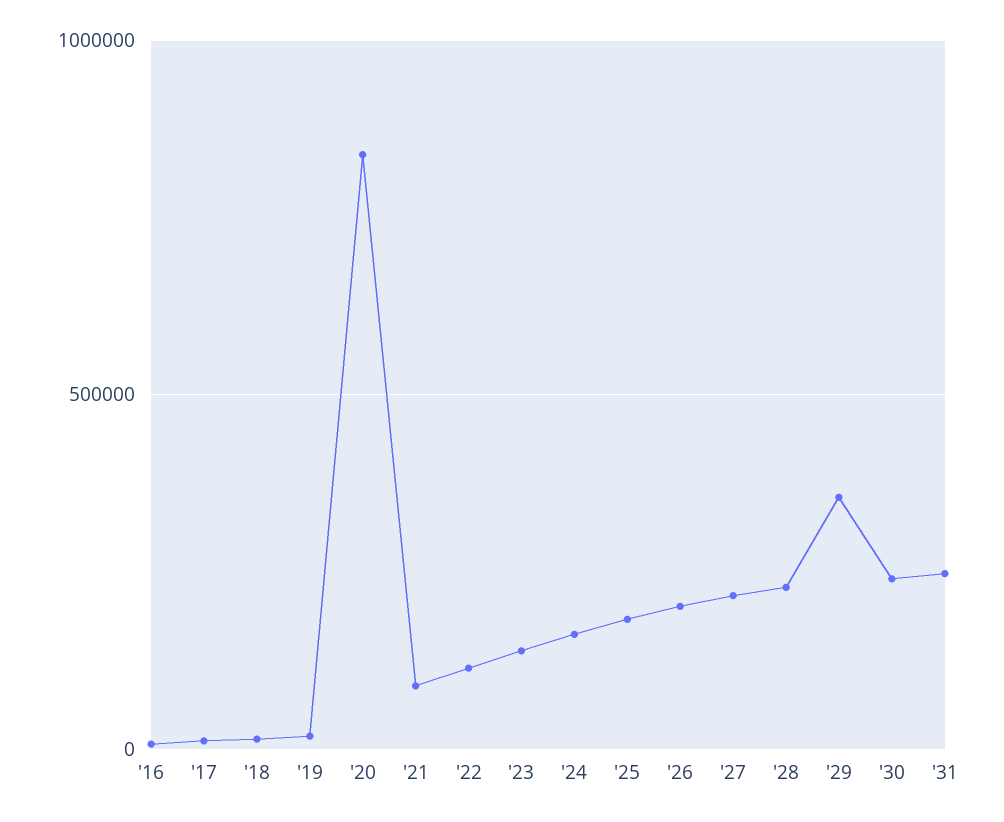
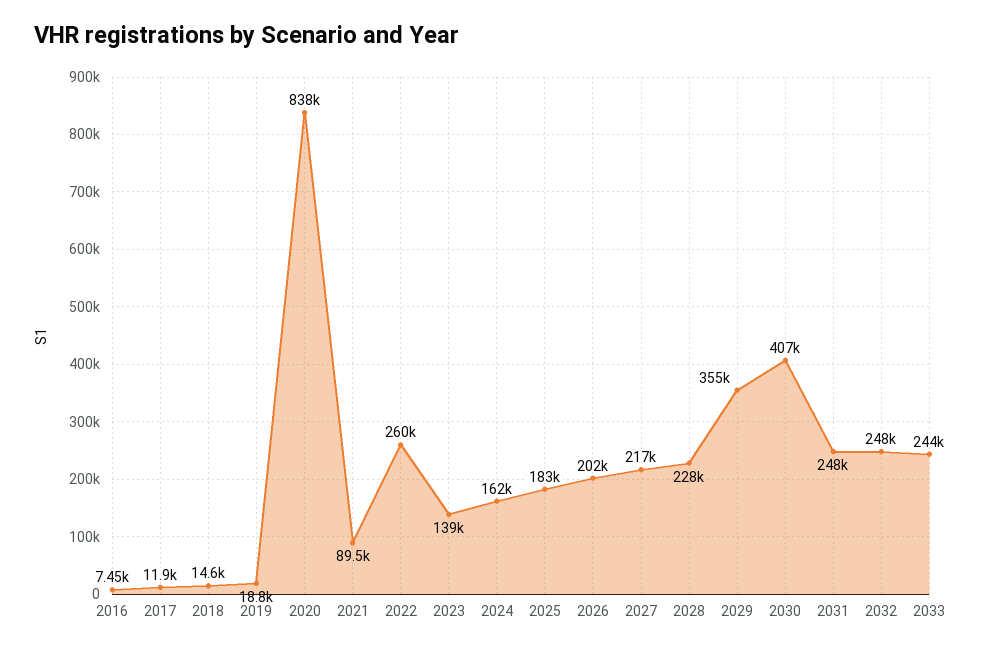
'22: 100000 -> 260000
'30: 250000 -> 407000
2032: none -> 248000
2033: none -> 244000

